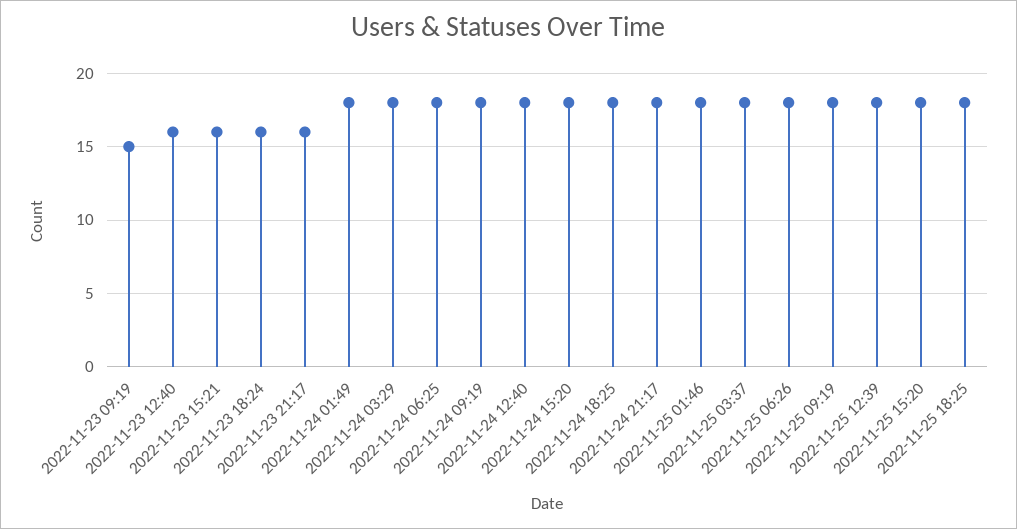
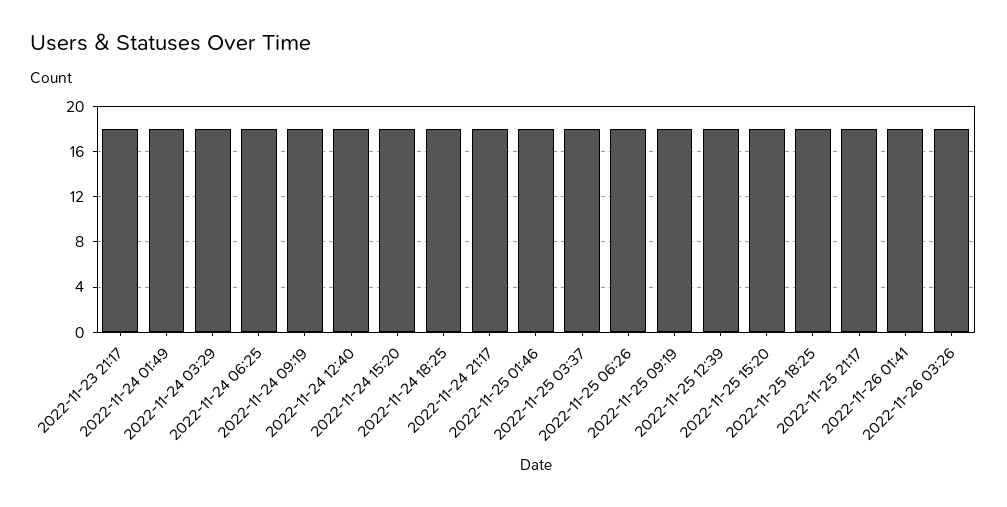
2022-11-23 09:19: 15 -> none
2022-11-23 12:40: 16 -> none
2022-11-23 15:21: 16 -> none
2022-11-23 18:24: 16 -> none
2022-11-23 21:17: 16 -> 18
2022-11-25 21:17: none -> 18
2022-11-26 01:41: none -> 18
2022-11-26 03:26: none -> 18

